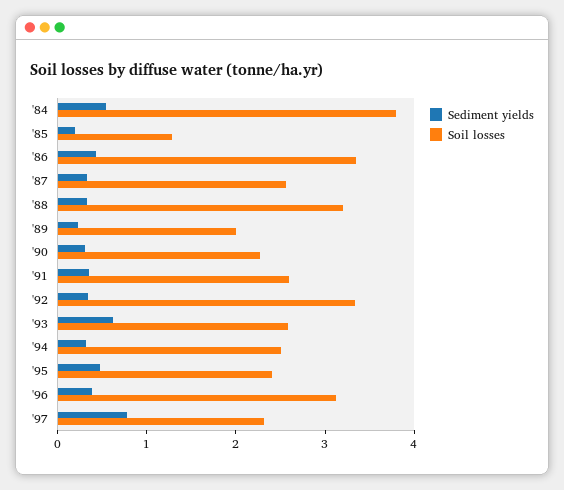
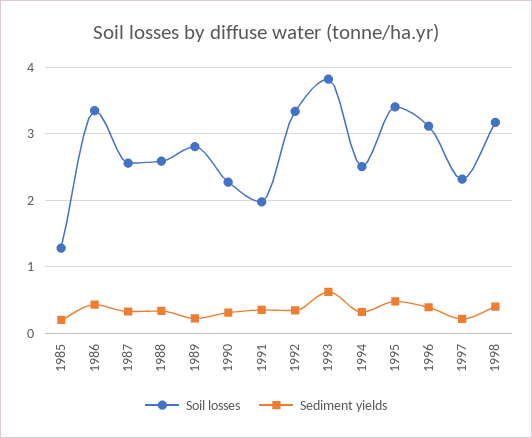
Sediment yields, '84: 0.6 -> none
Soil losses, '84: 3.8 -> none
Soil losses, '88: 3.2 -> 2.6
Soil losses, '89: 2 -> 2.8
Soil losses, '91: 2.6 -> 2
Soil losses, '93: 2.6 -> 3.8
Soil losses, '95: 2.4 -> 3.4
Sediment yields, '97: 0.8 -> 0.2
Soil losses, 1998: none -> 3.2
Sediment yields, 1998: none -> 0.4

